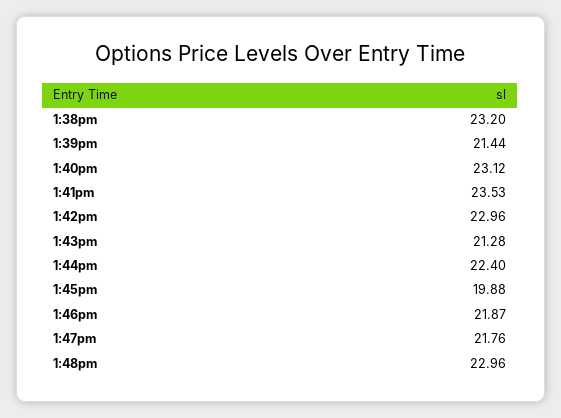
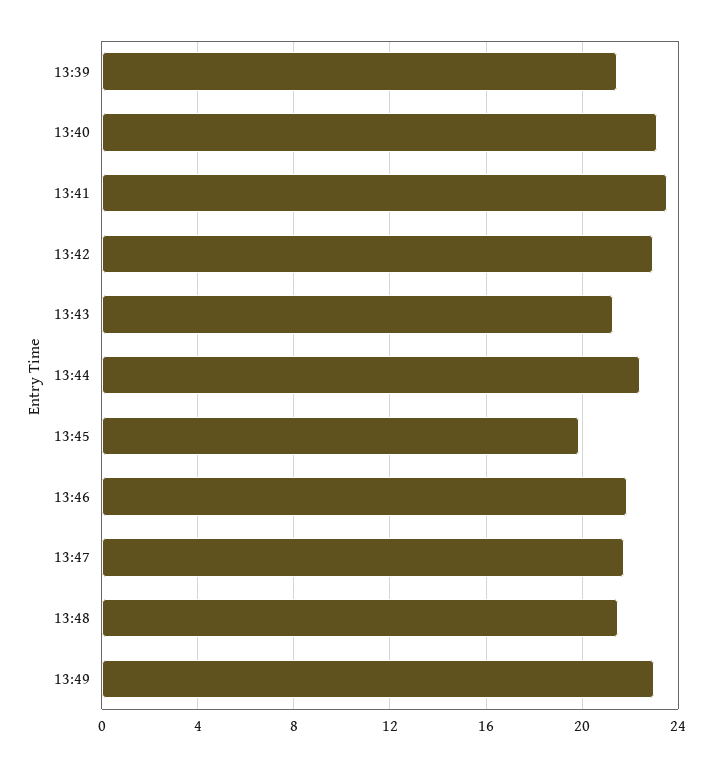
1:38pm: 23.2 -> none
1:48pm: 22.96 -> 21.5
13:49: none -> 23

